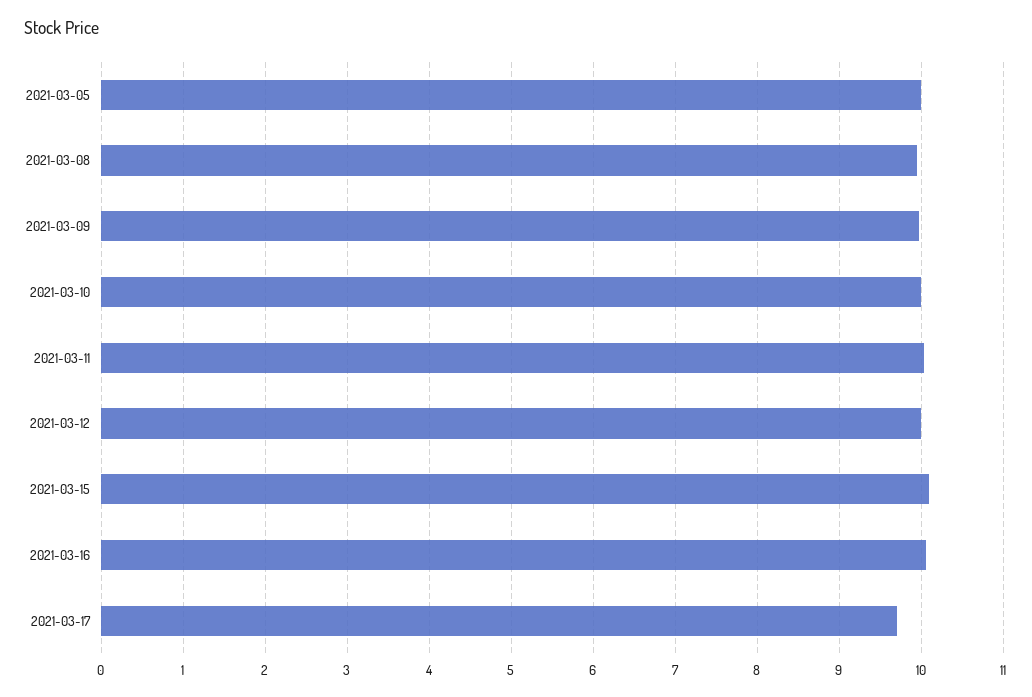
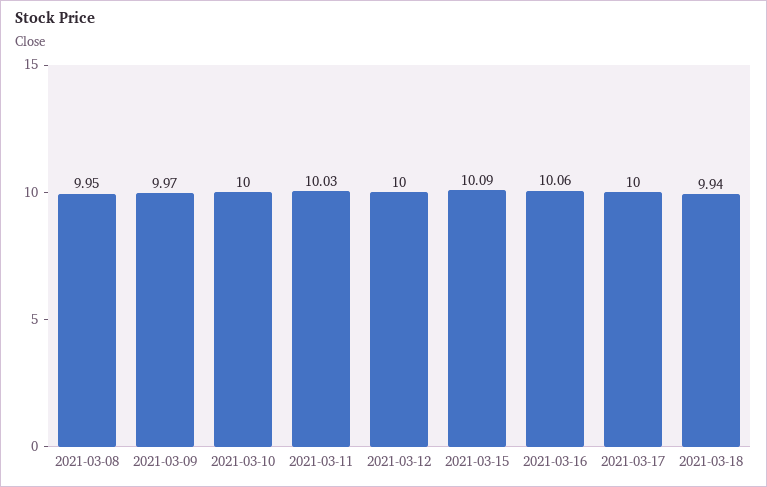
2021-03-05: 10 -> none
2021-03-17: 9.7 -> 10
2021-03-18: none -> 9.94

